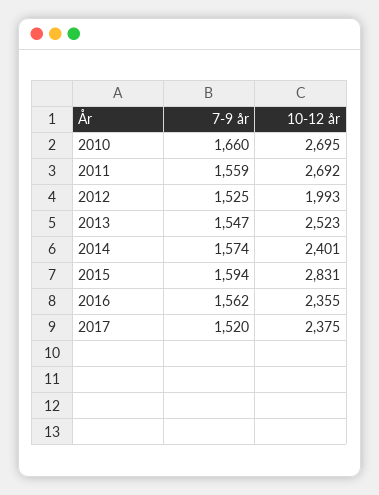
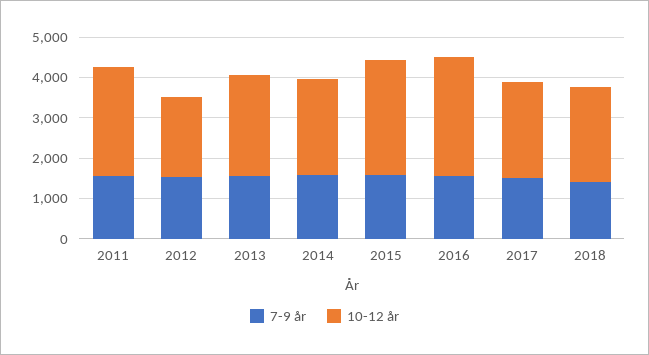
7-9 år, 2010: 1660 -> none
10-12 år, 2010: 2695 -> none
10-12 år, 2016: 2355 -> 3000
7-9 år, 2018: none -> 1400
10-12 år, 2018: none -> 2400

